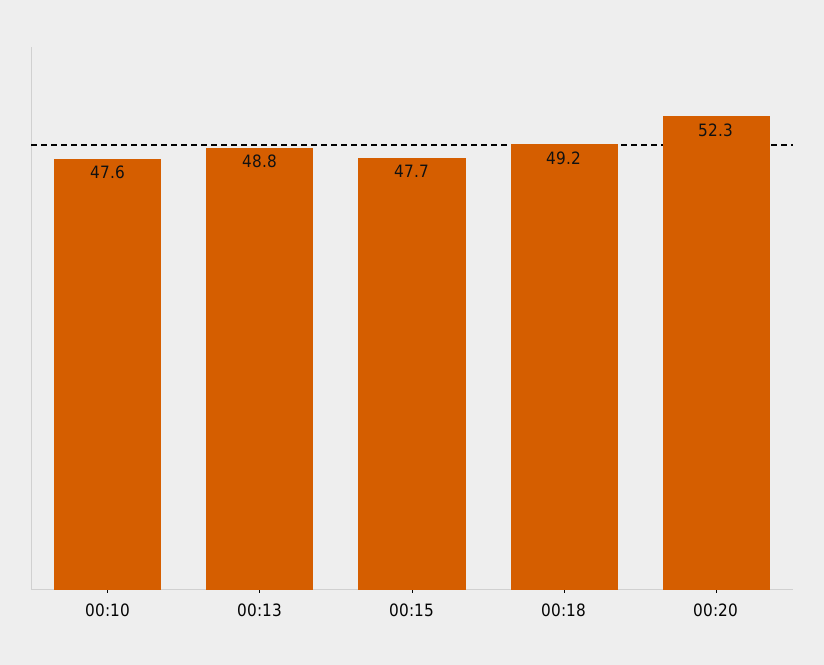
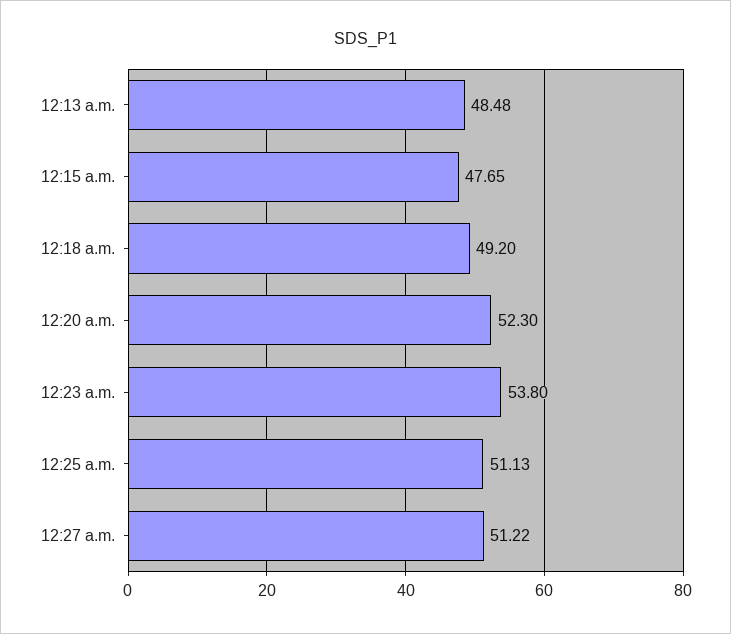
00:10: 47.6 -> none
00:13: 48.8 -> 48.48
12:23 a.m.: none -> 53.8
12:25 a.m.: none -> 51.13
12:27 a.m.: none -> 51.22

